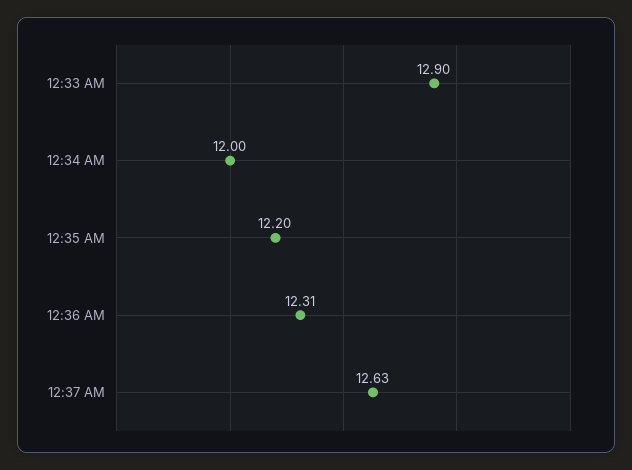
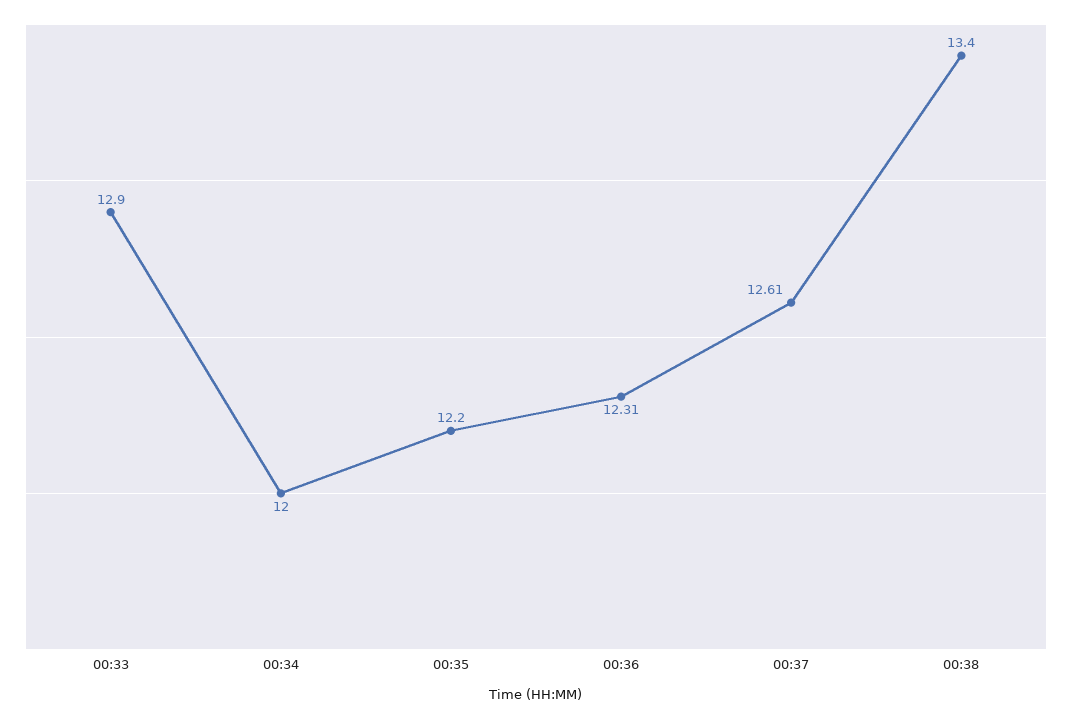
12:37 AM: 12.63 -> 12.61
00:38: none -> 13.4

